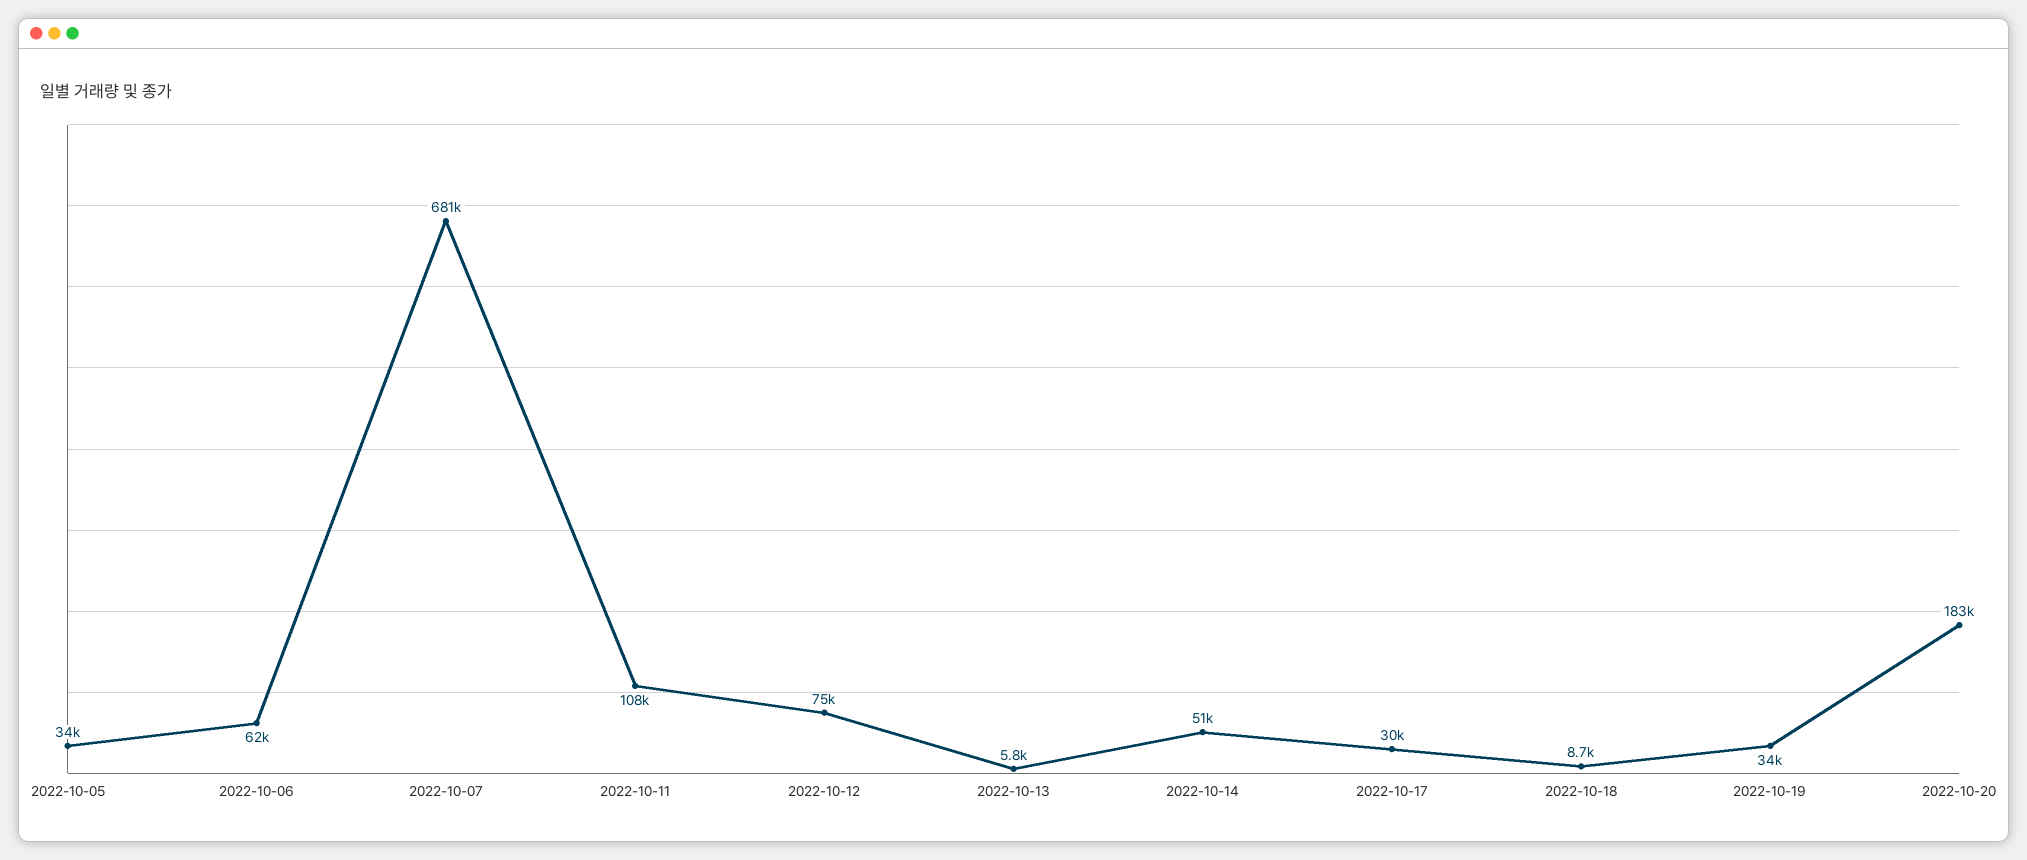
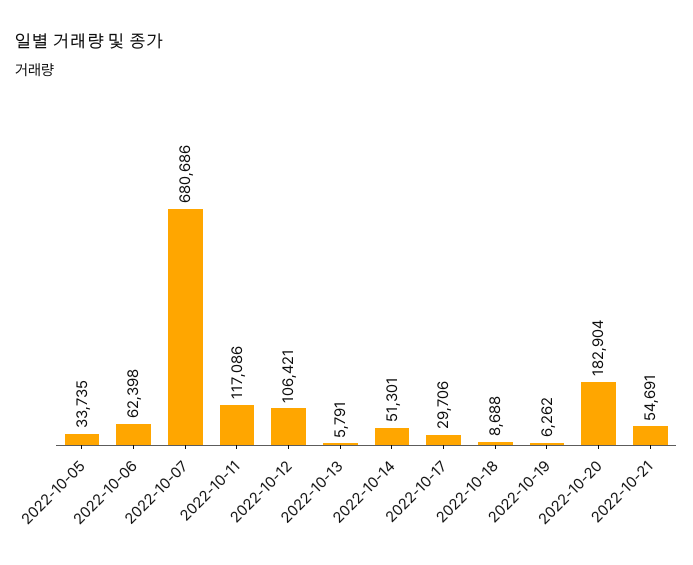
2022-10-11: 108000 -> 117086
2022-10-12: 75000 -> 106421
2022-10-19: 34000 -> 6262
2022-10-21: none -> 54691

